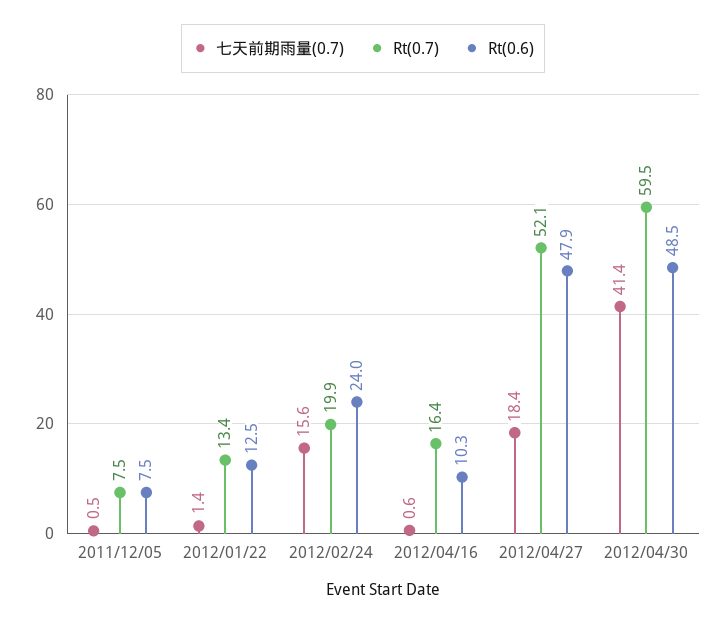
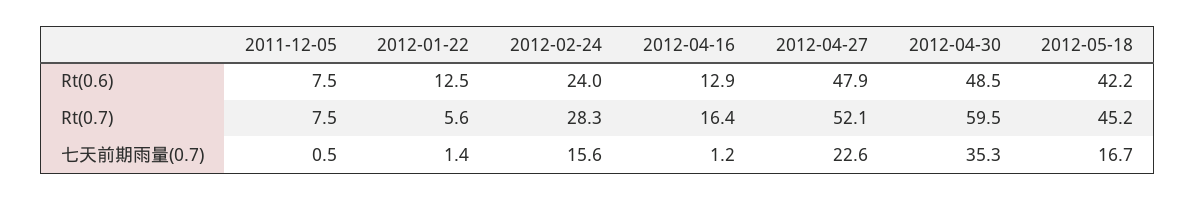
Rt(0.7), 2012/01/22: 13.4 -> 5.6
Rt(0.7), 2012/02/24: 19.9 -> 28.3
七天前期雨量(0.7), 2012/04/16: 0.6 -> 1.2
Rt(0.6), 2012/04/16: 10.3 -> 12.9
七天前期雨量(0.7), 2012/04/27: 18.4 -> 22.6
七天前期雨量(0.7), 2012/04/30: 41.4 -> 35.3
Rt(0.6), 2012-05-18: none -> 42.2
Rt(0.7), 2012-05-18: none -> 45.2
七天前期雨量(0.7), 2012-05-18: none -> 16.7

